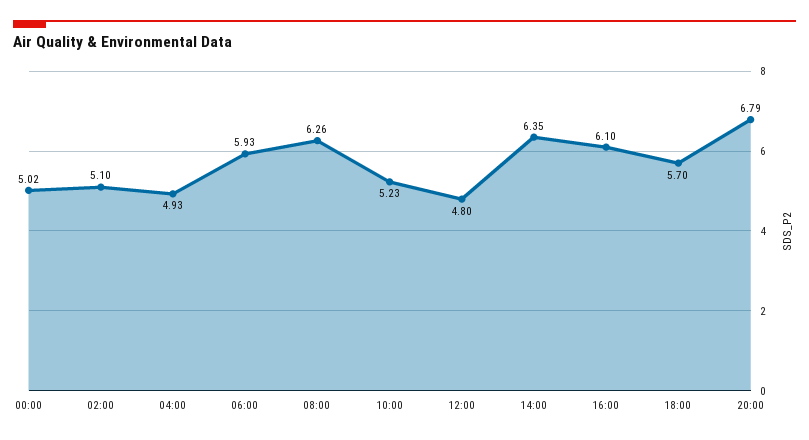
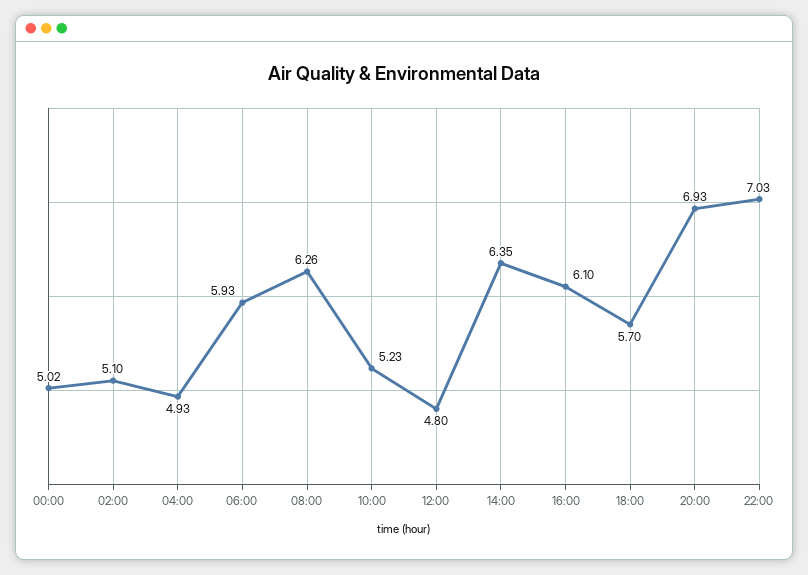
20:00: 6.79 -> 6.93
22:00: none -> 7.03

